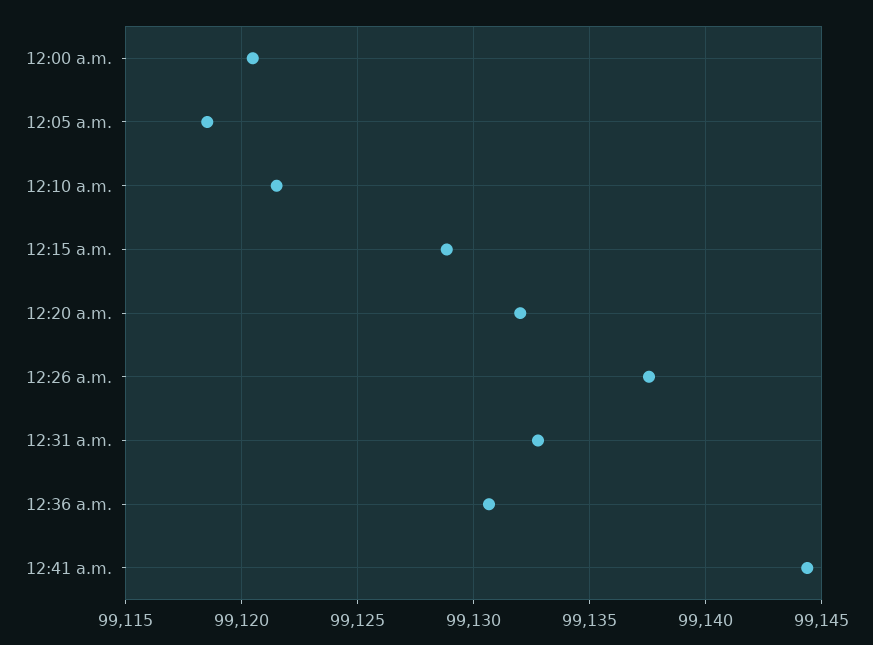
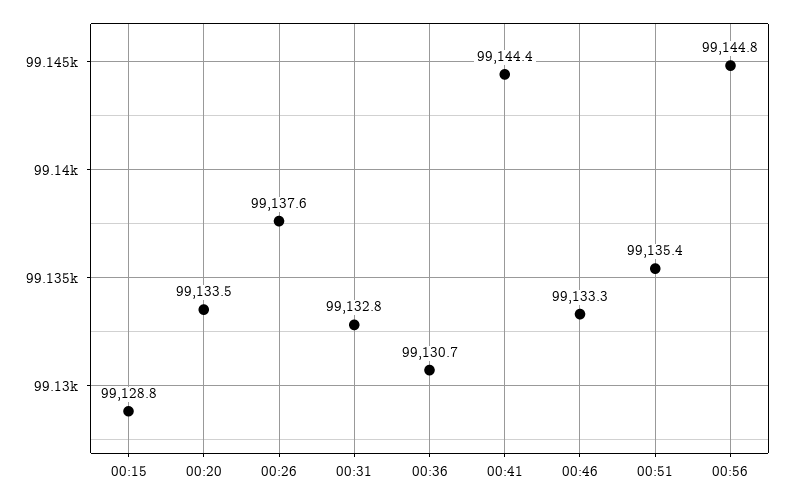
12:00 a.m.: 99120.5 -> none
12:05 a.m.: 99118.5 -> none
12:10 a.m.: 99121.5 -> none
12:20 a.m.: 99132 -> 99133.5
00:46: none -> 99133.3
00:51: none -> 99135.4
00:56: none -> 99144.8

